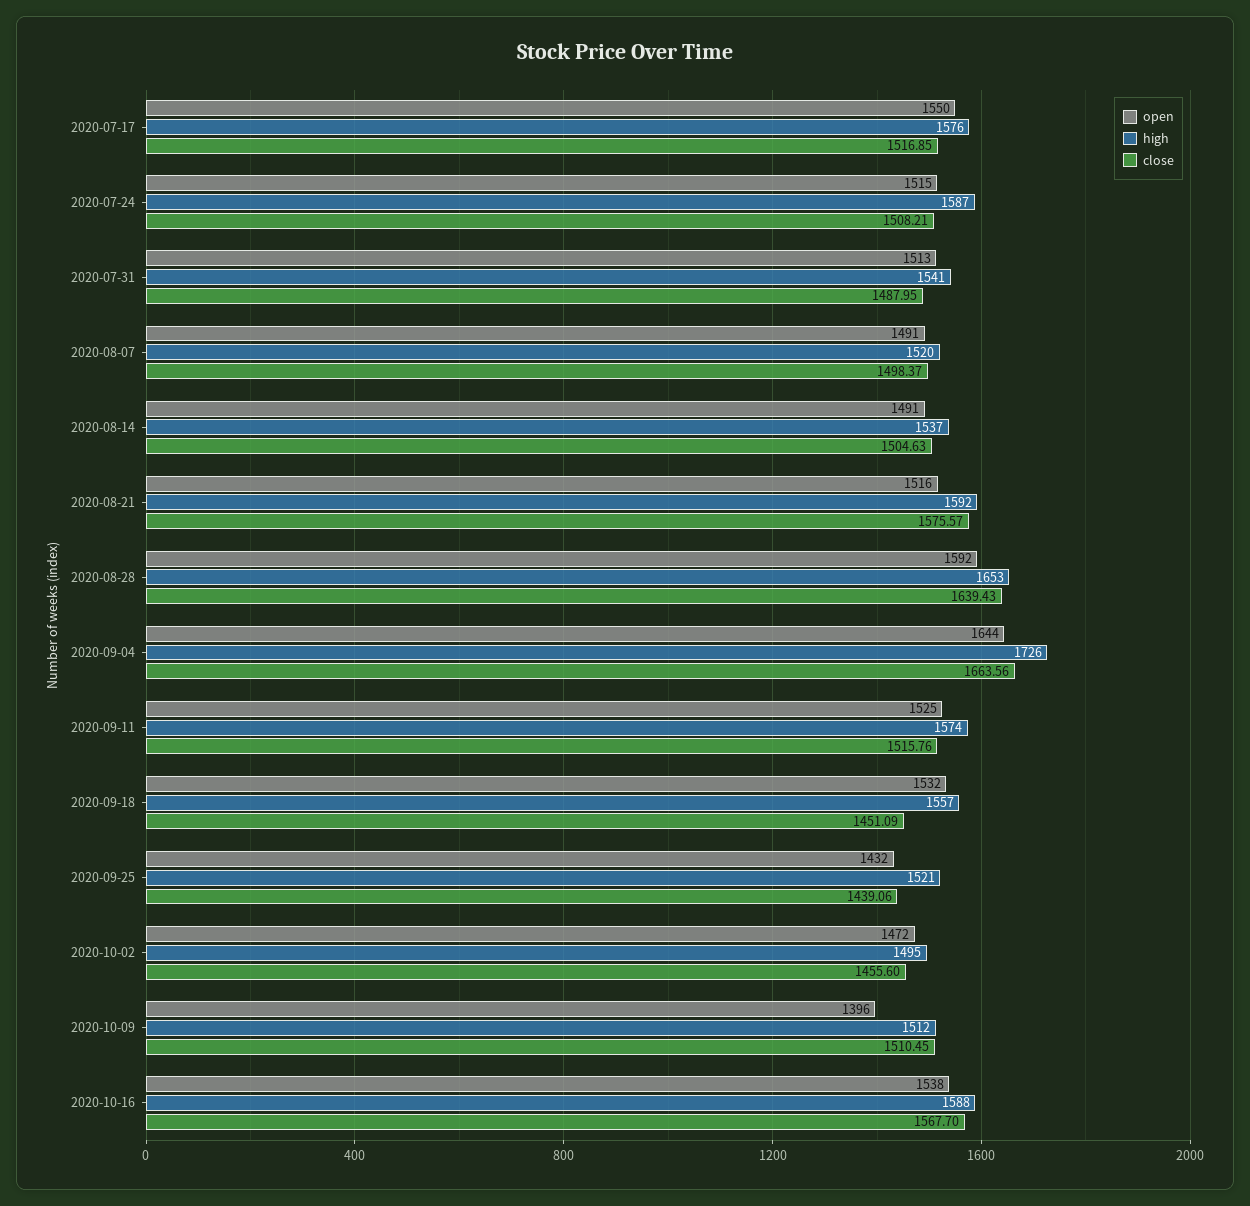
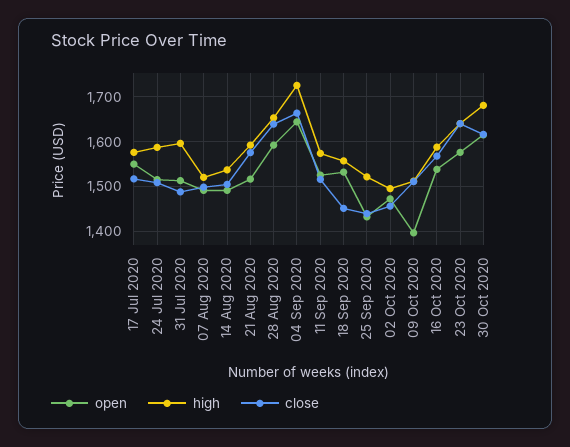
high, 2020-07-31: 1541 -> 1600
open, 23 Oct 2020: none -> 1580
high, 23 Oct 2020: none -> 1640
close, 23 Oct 2020: none -> 1640
open, 30 Oct 2020: none -> 1620
high, 30 Oct 2020: none -> 1680
close, 30 Oct 2020: none -> 1620

